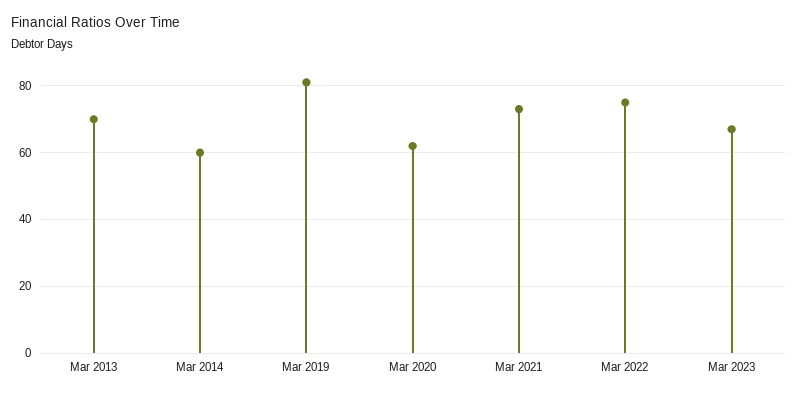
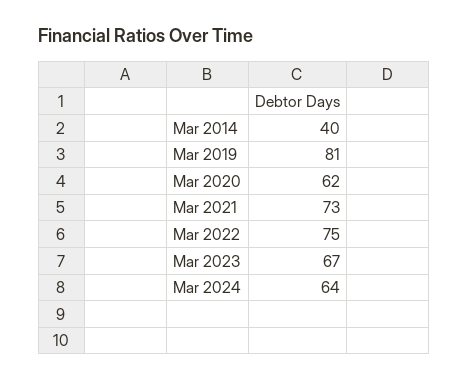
Mar 2013: 70 -> none
Mar 2014: 60 -> 40
Mar 2024: none -> 64

